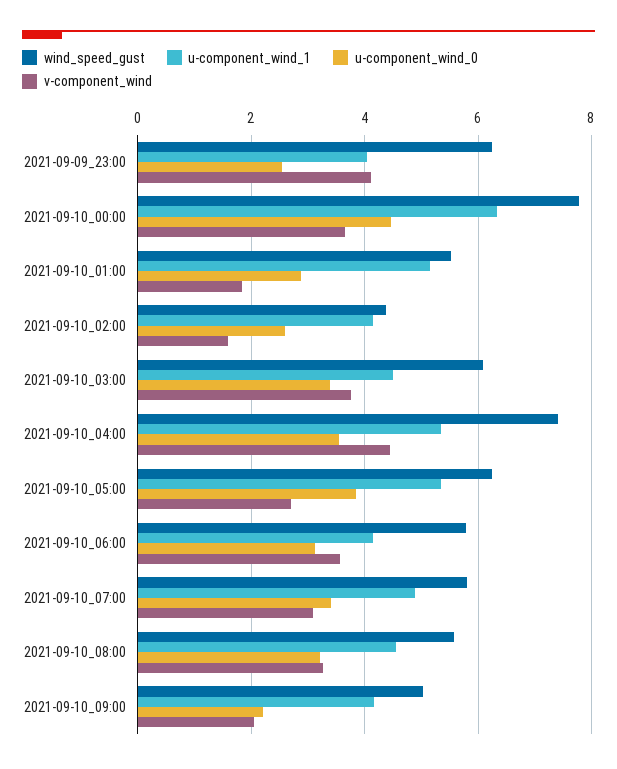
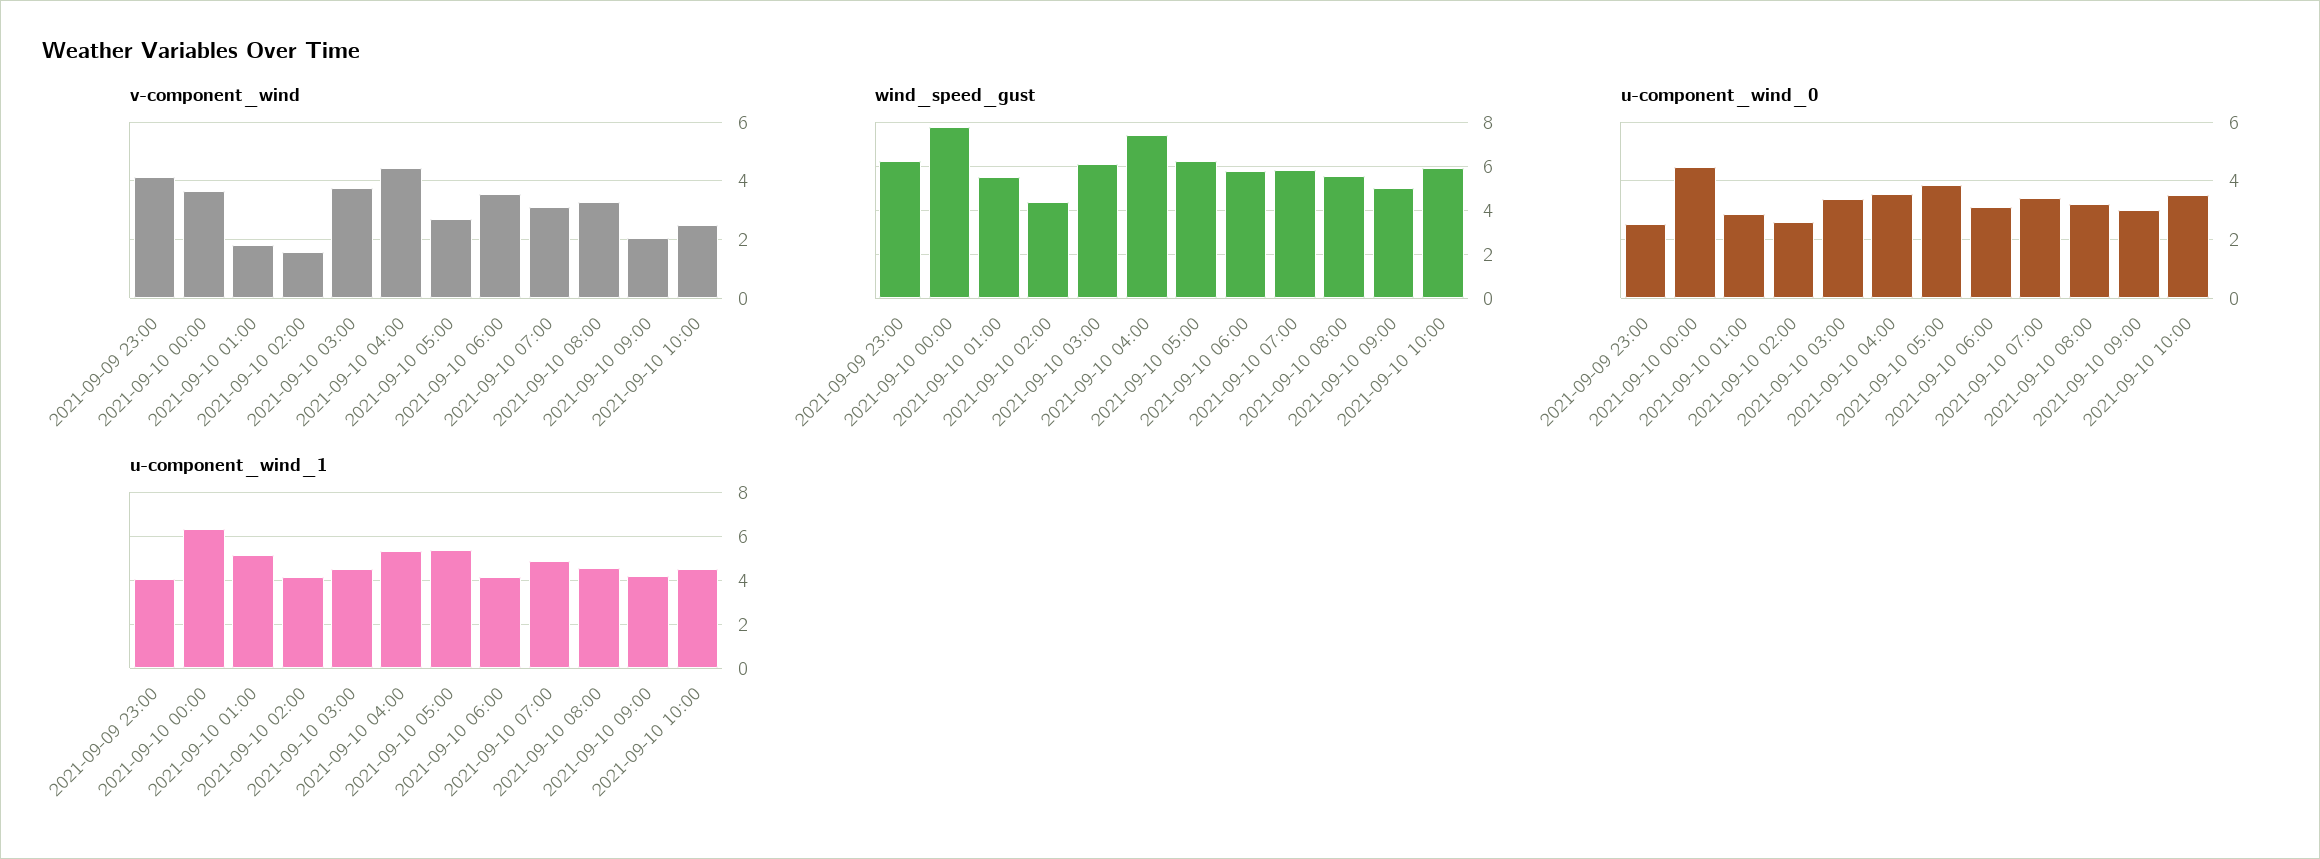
u-component_wind_0, 2021-09-10_09:00: 2.2 -> 3
v-component_wind, 2021-09-10 10:00: none -> 2.5
wind_speed_gust, 2021-09-10 10:00: none -> 6
u-component_wind_0, 2021-09-10 10:00: none -> 3.5
u-component_wind_1, 2021-09-10 10:00: none -> 4.5

